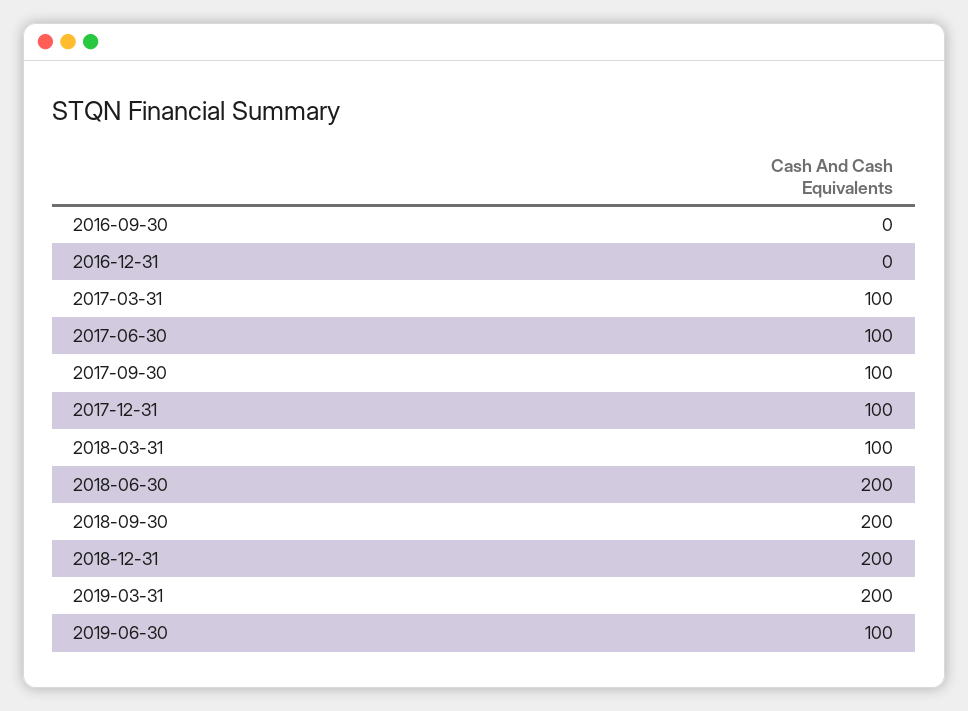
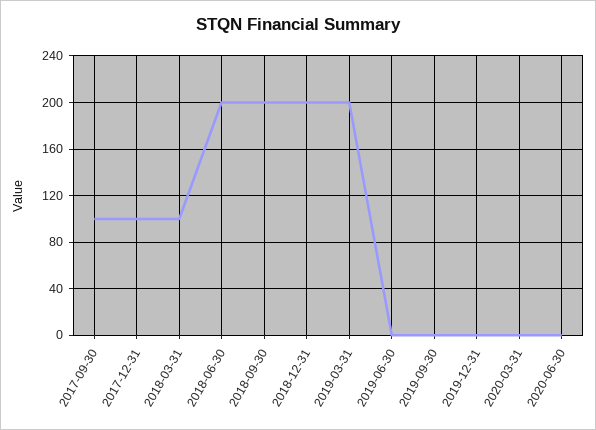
2016-09-30: 0 -> none
2016-12-31: 0 -> none
2017-03-31: 100 -> none
2017-06-30: 100 -> none
2019-06-30: 100 -> 0
2019-09-30: none -> 0
2019-12-31: none -> 0
2020-03-31: none -> 0
2020-06-30: none -> 0

